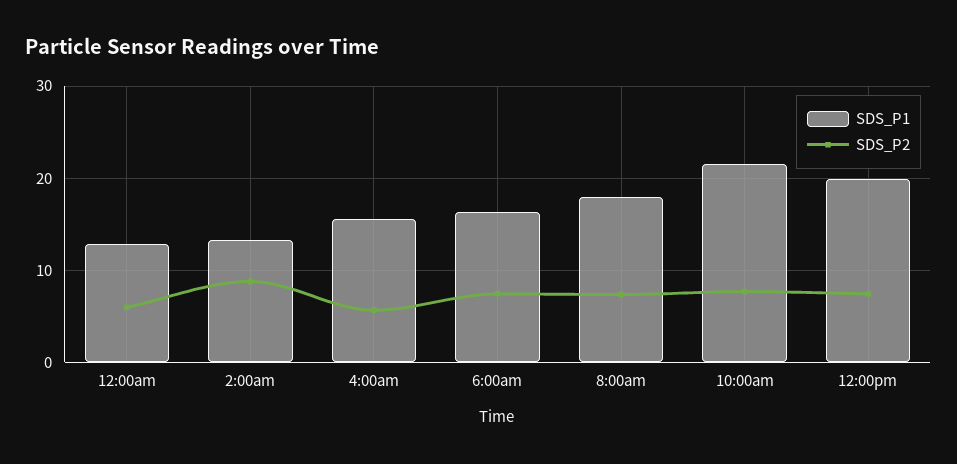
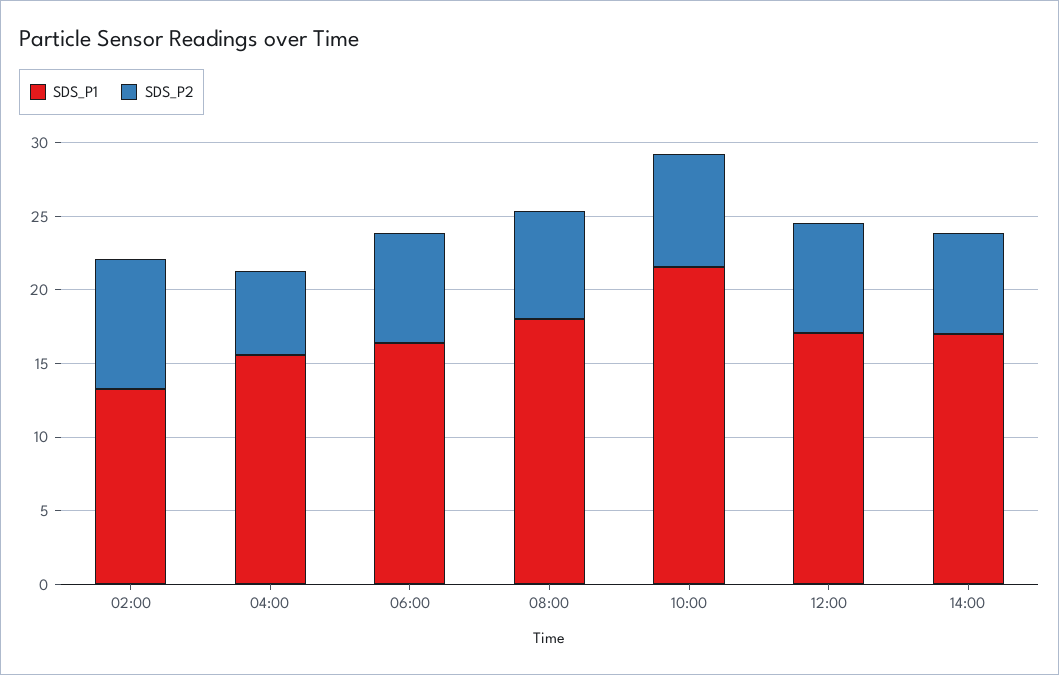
SDS_P1, 12:00am: 13 -> none
SDS_P2, 12:00am: 6 -> none
SDS_P1, 12:00pm: 20 -> 17
SDS_P1, 14:00: none -> 17
SDS_P2, 14:00: none -> 7

